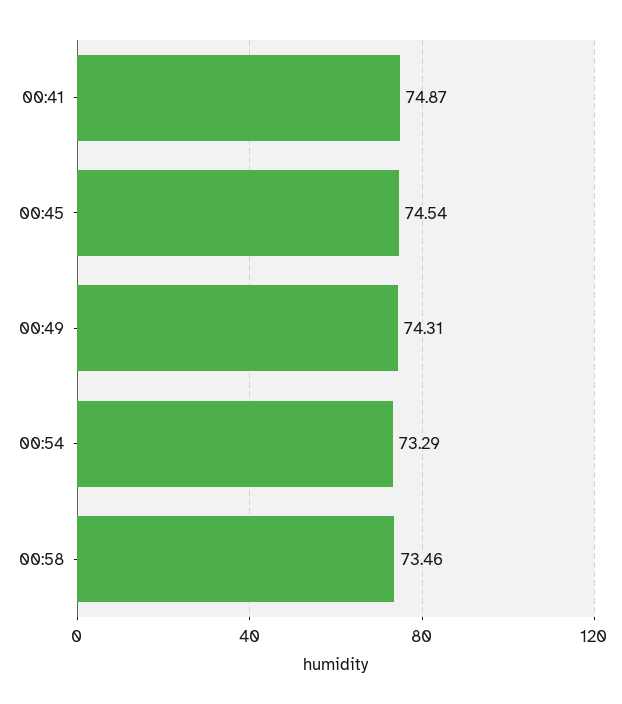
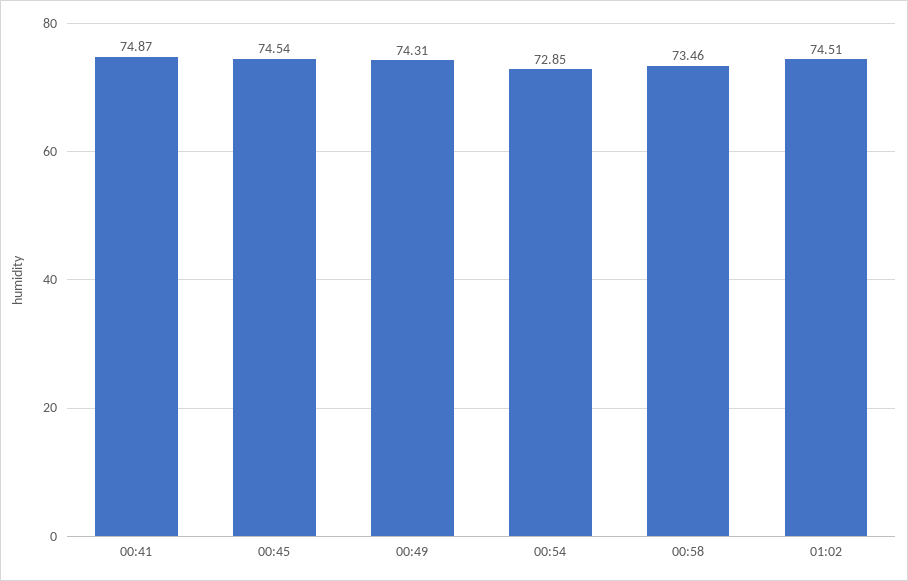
00:54: 73.29 -> 72.85
01:02: none -> 74.51

